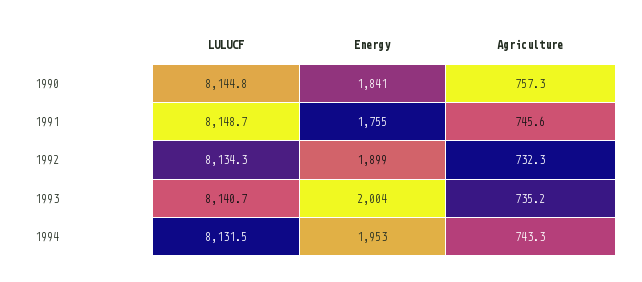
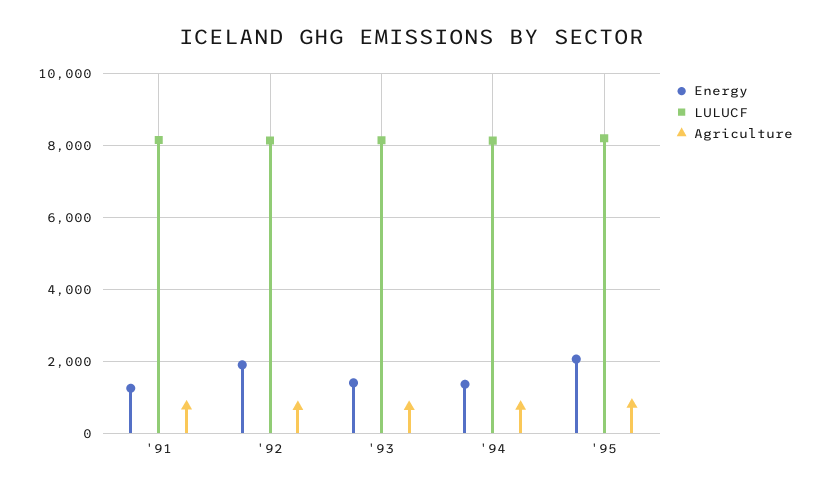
LULUCF, 1990: 8144.8 -> none
Energy, 1990: 1841 -> none
Agriculture, 1990: 757.3 -> none
Energy, 1991: 1755 -> 1200
Energy, 1993: 2004 -> 1400
Energy, 1994: 1953 -> 1400
Energy, '95: none -> 2000
LULUCF, '95: none -> 8200
Agriculture, '95: none -> 800

